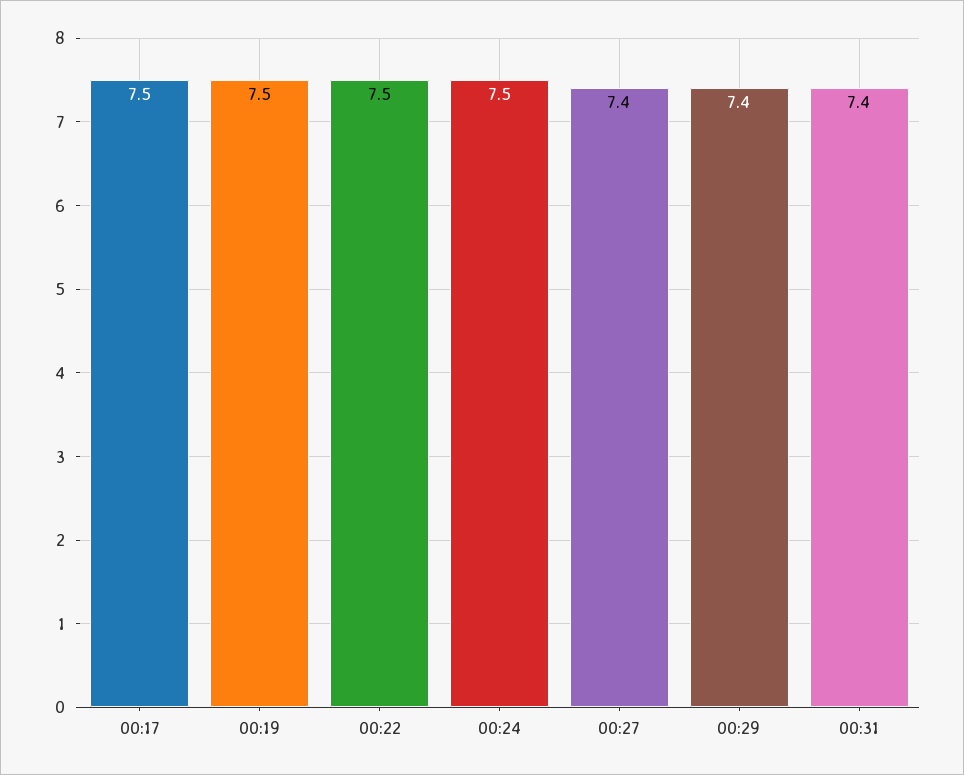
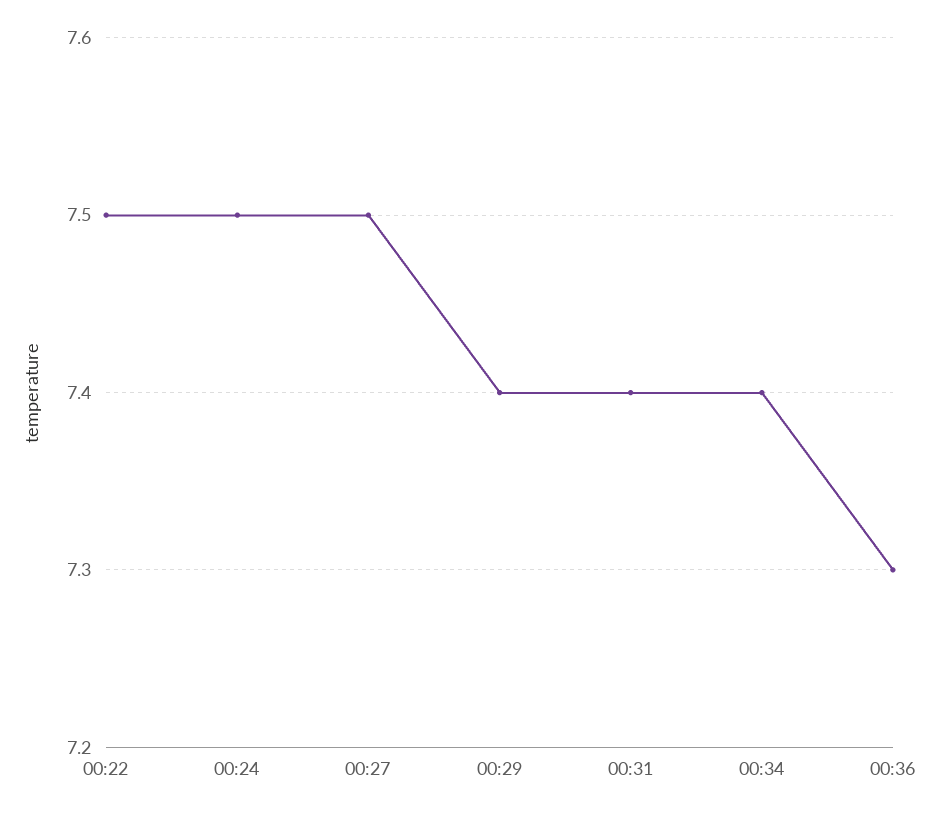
00:17: 7.5 -> none
00:19: 7.5 -> none
00:27: 7.4 -> 7.5
00:34: none -> 7.4
00:36: none -> 7.3

